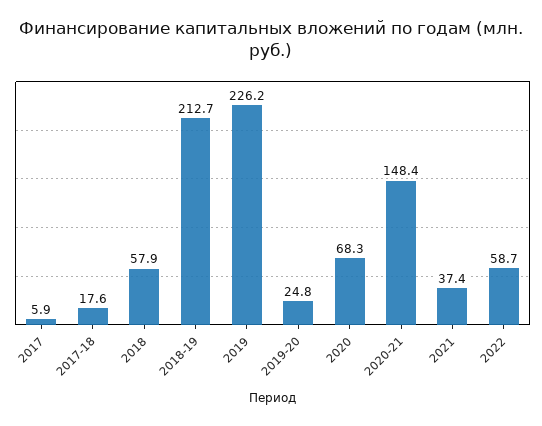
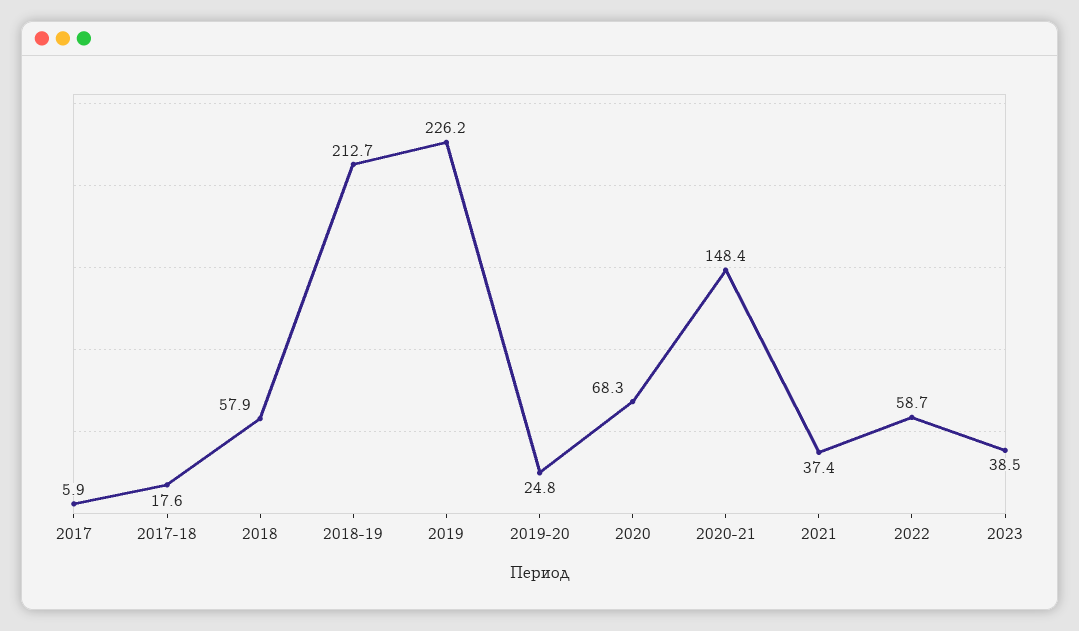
2023: none -> 38.5

